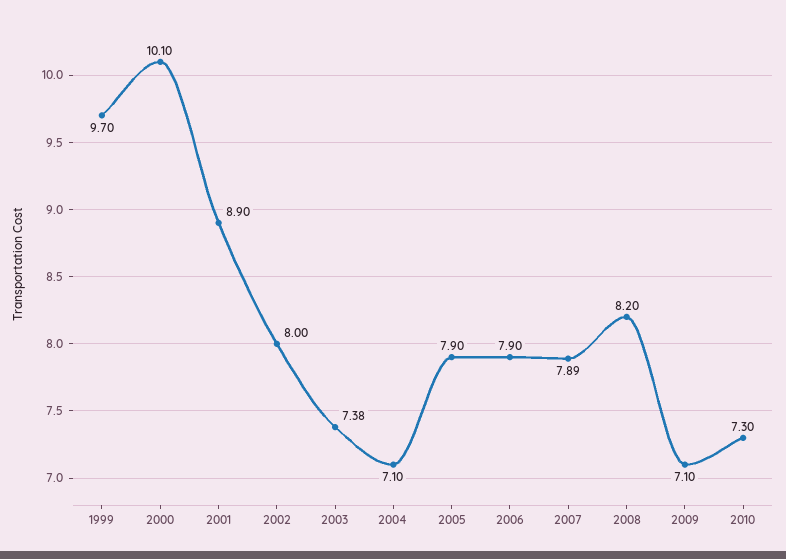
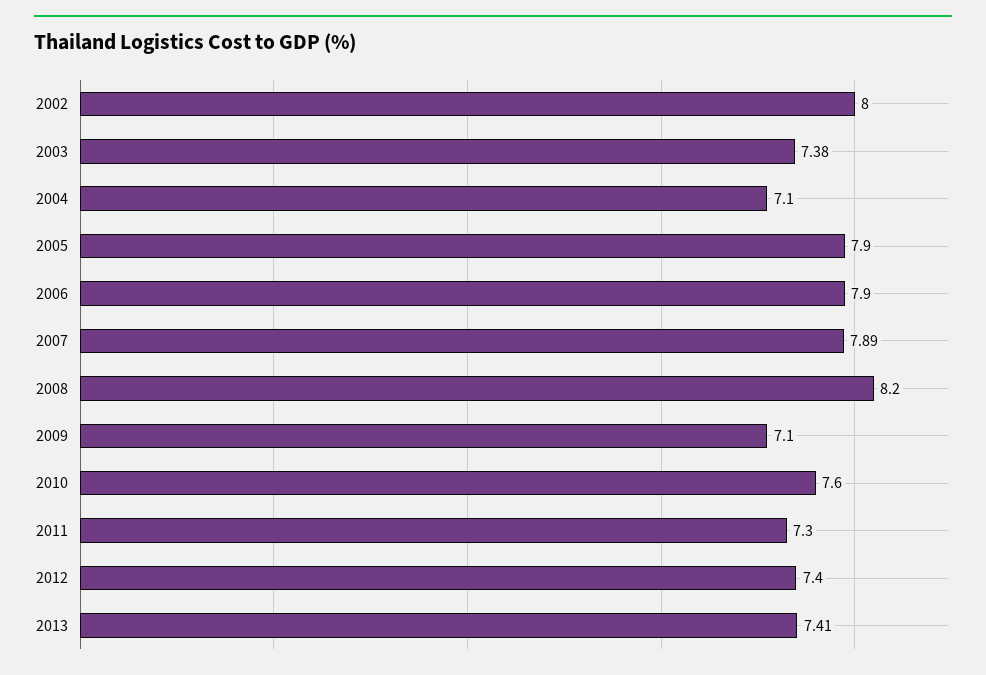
1999: 9.7 -> none
2000: 10.1 -> none
2001: 8.9 -> none
2010: 7.3 -> 7.6
2011: none -> 7.3
2012: none -> 7.4
2013: none -> 7.41

